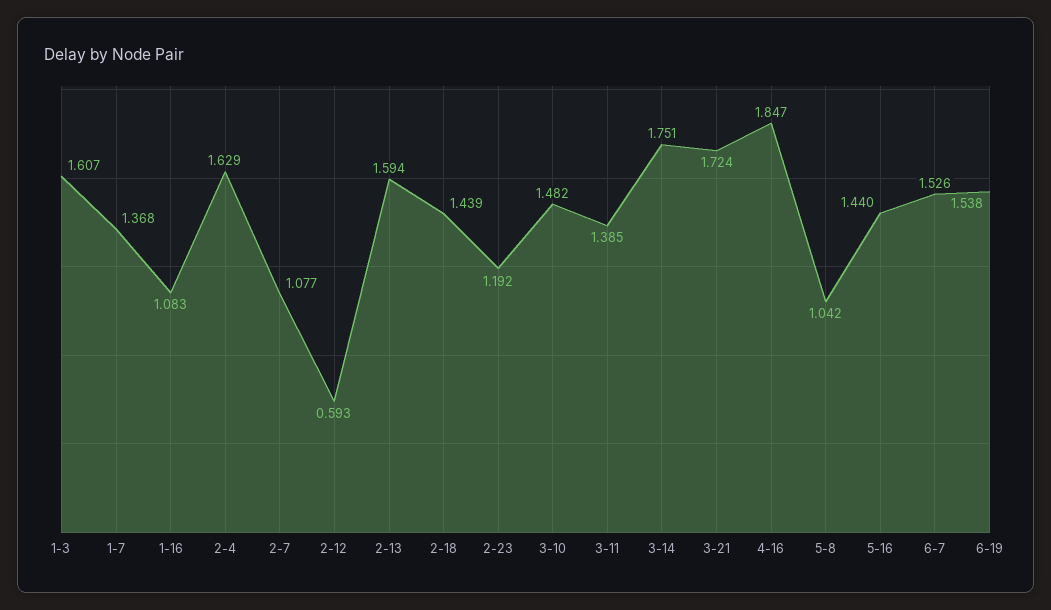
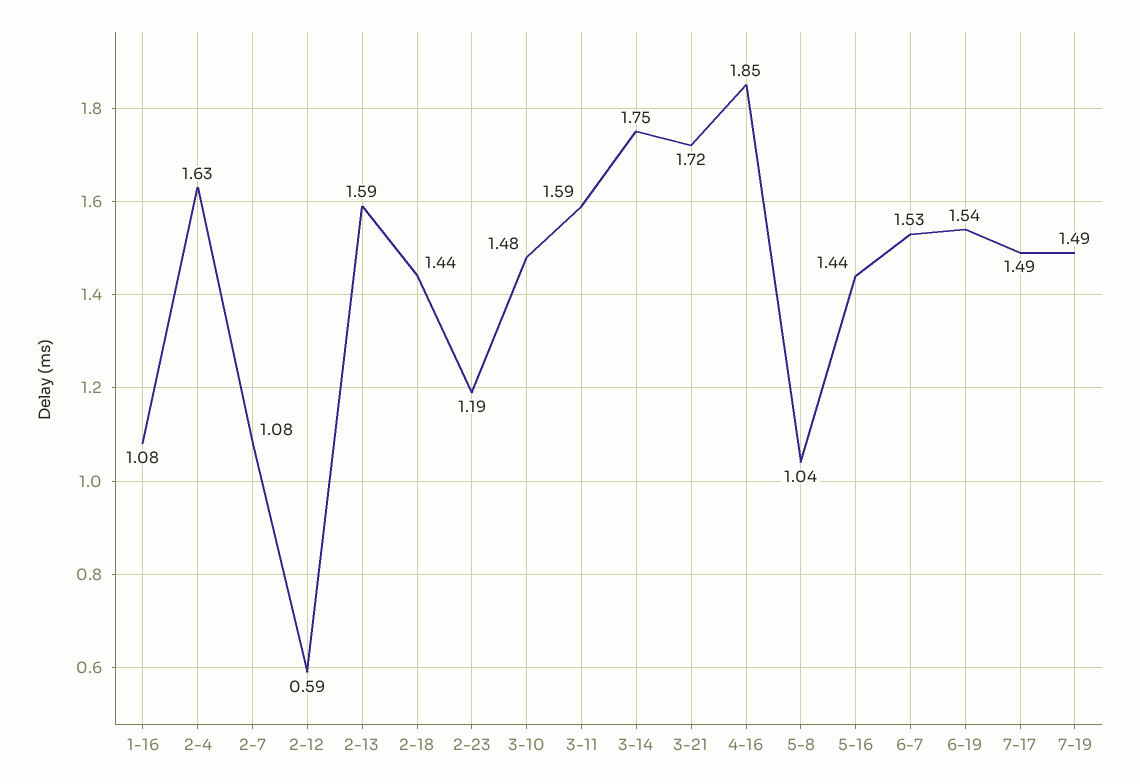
1-3: 1.607 -> none
1-7: 1.368 -> none
3-11: 1.385 -> 1.59
7-17: none -> 1.49
7-19: none -> 1.49

